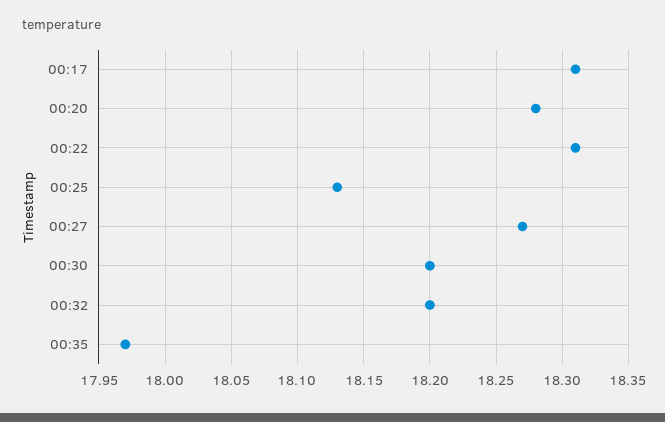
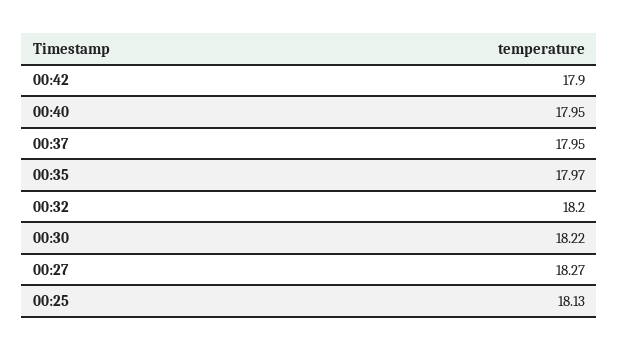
00:17: 18.31 -> none
00:20: 18.28 -> none
00:22: 18.31 -> none
00:30: 18.2 -> 18.22
00:42: none -> 17.9
00:40: none -> 17.95
00:37: none -> 17.95

